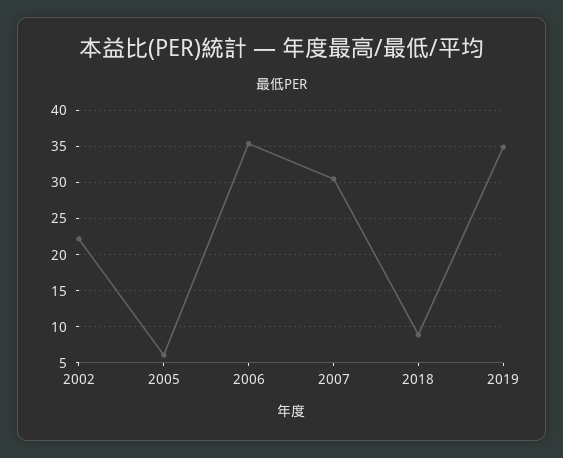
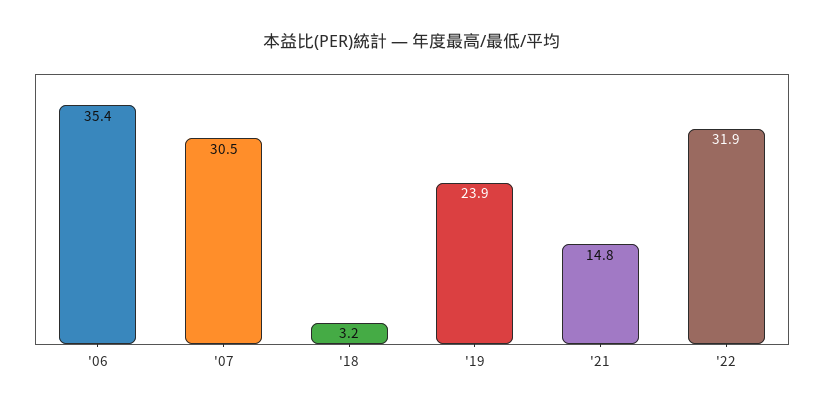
2002: 22 -> none
2005: 6 -> none
2018: 9 -> 3.2
2019: 35 -> 23.9
'21: none -> 14.8
'22: none -> 31.9

